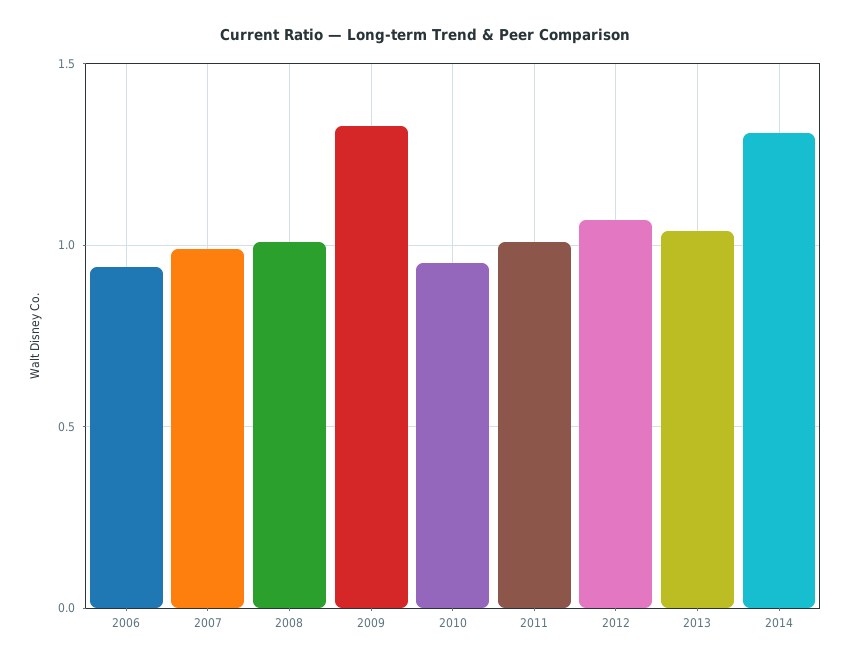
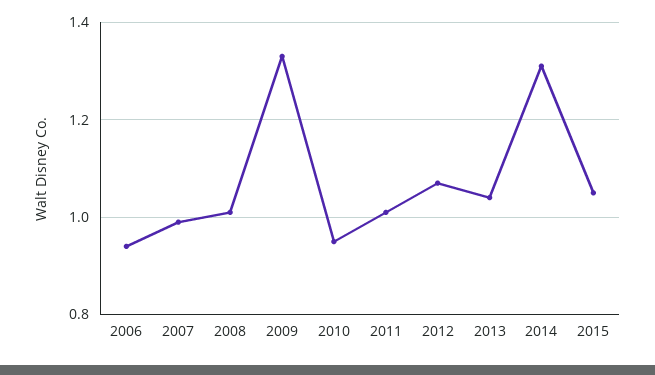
2015: none -> 1.05

